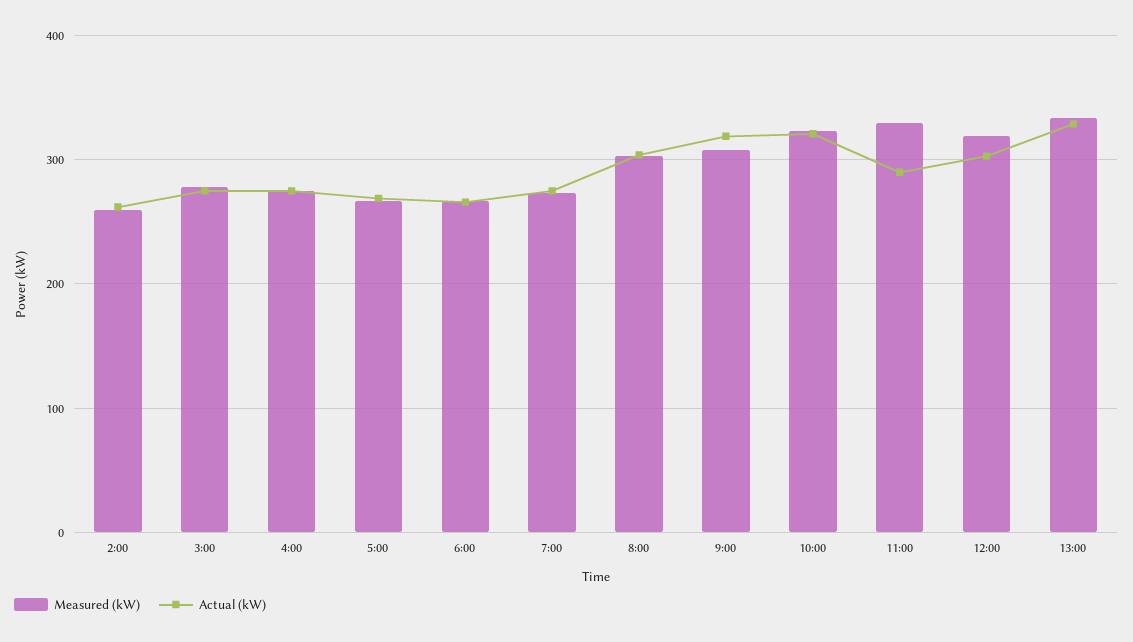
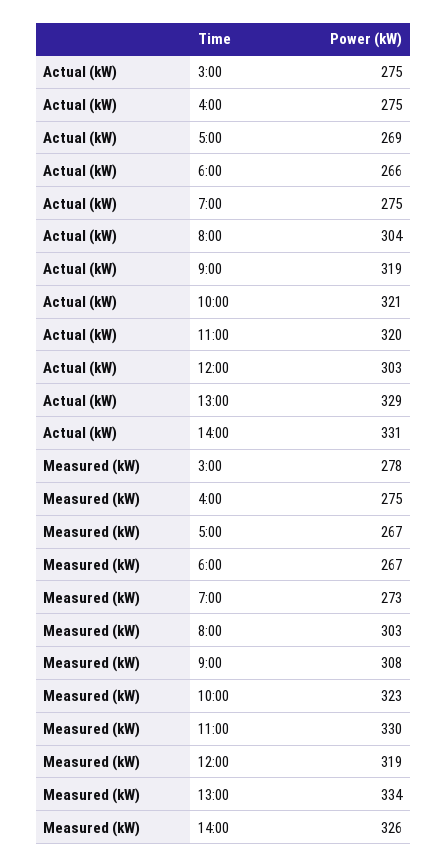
Measured (kW), 2:00: 260 -> none
Actual (kW), 2:00: 260 -> none
Actual (kW), 11:00: 290 -> 320
Actual (kW), 14:00: none -> 331
Measured (kW), 14:00: none -> 326

